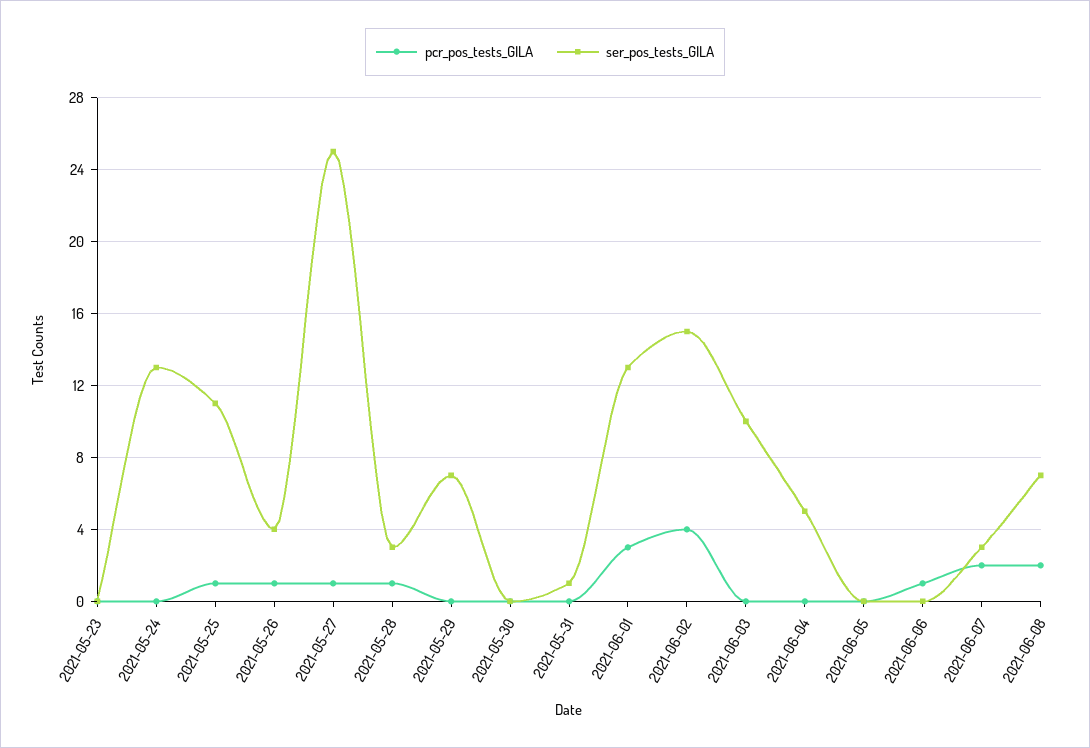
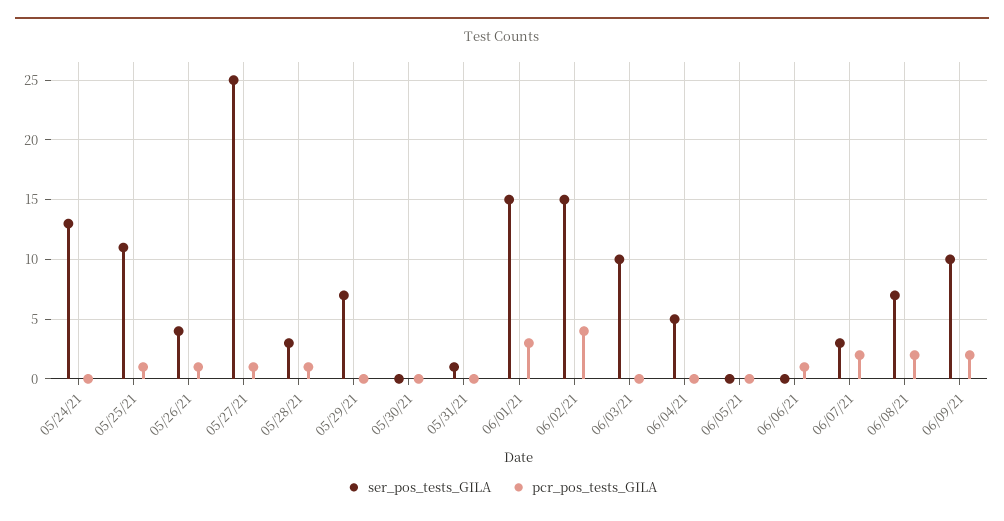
pcr_pos_tests_GILA, 2021-05-23: 0 -> none
ser_pos_tests_GILA, 2021-05-23: 0 -> none
ser_pos_tests_GILA, 2021-06-01: 13 -> 15
ser_pos_tests_GILA, 06/09/21: none -> 10
pcr_pos_tests_GILA, 06/09/21: none -> 2

